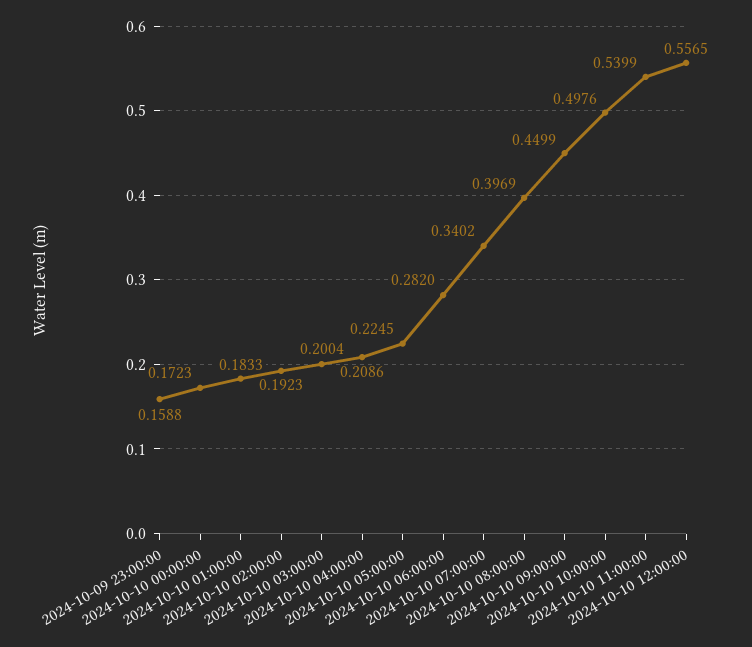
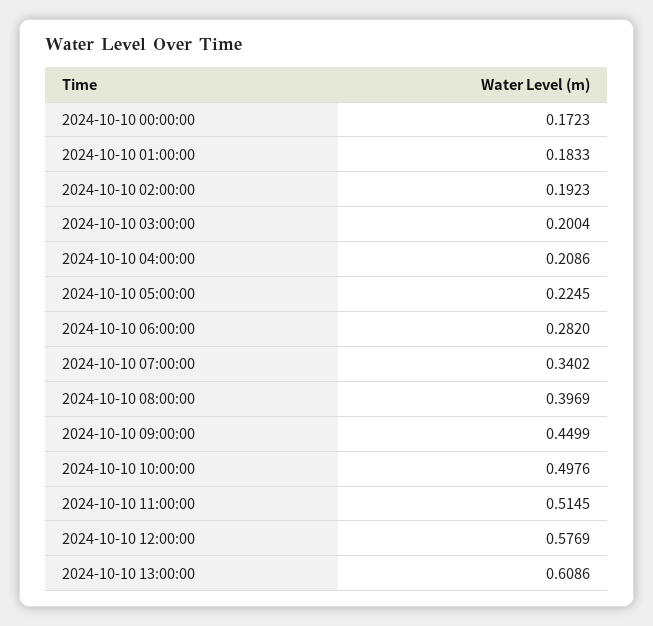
2024-10-09 23:00:00: 0.1588 -> none
2024-10-10 11:00:00: 0.5399 -> 0.5145
2024-10-10 12:00:00: 0.5565 -> 0.5769
2024-10-10 13:00:00: none -> 0.6086

